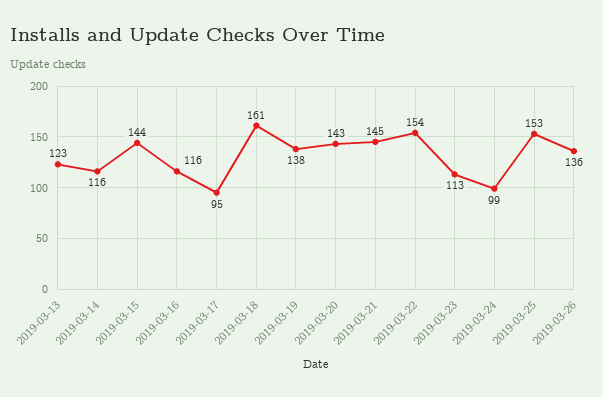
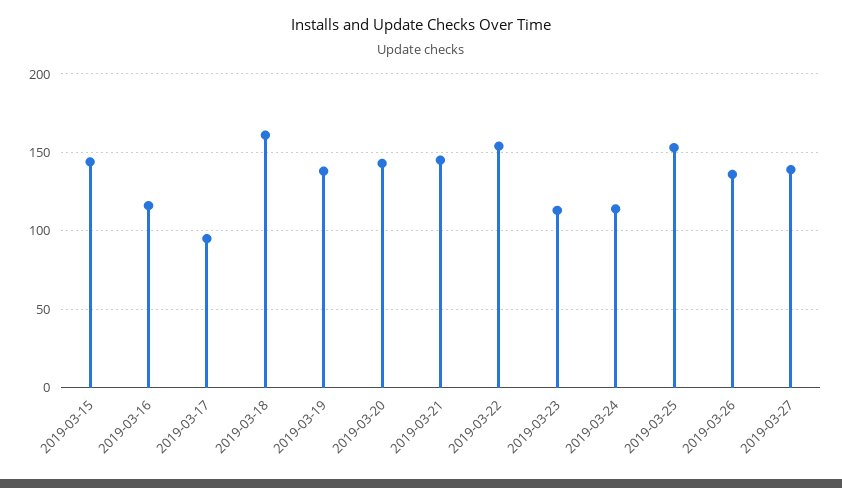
2019-03-13: 123 -> none
2019-03-14: 116 -> none
2019-03-24: 99 -> 115
2019-03-27: none -> 140

